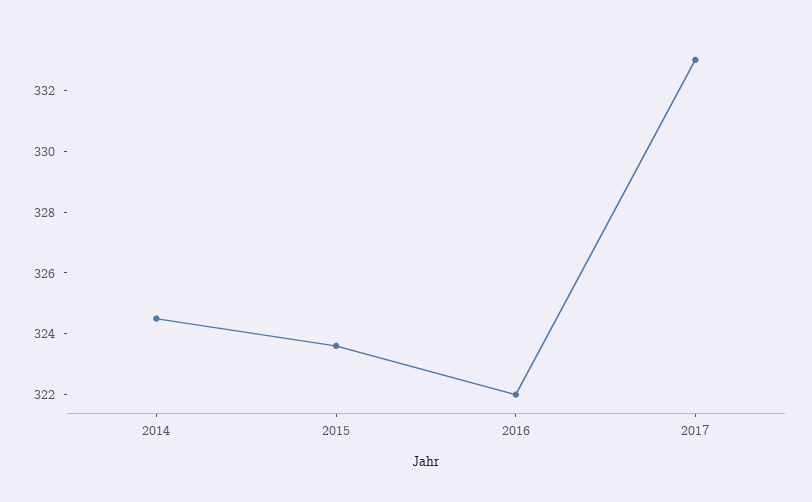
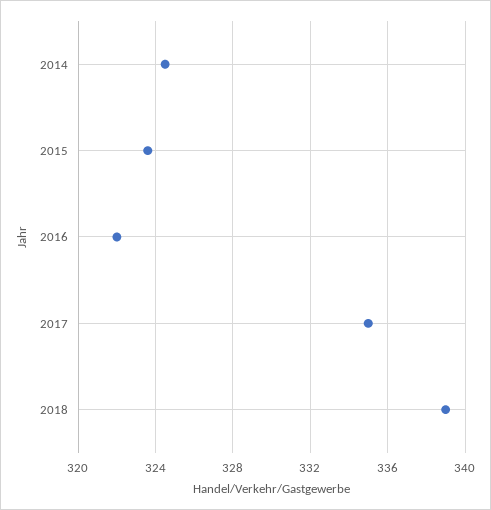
2017: 333 -> 335
2018: none -> 339

